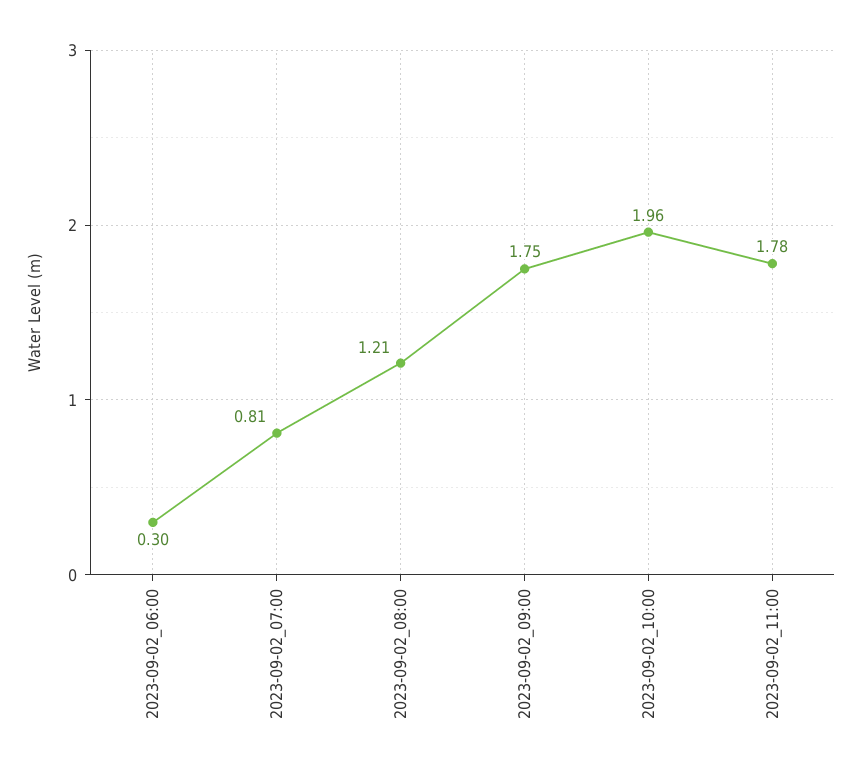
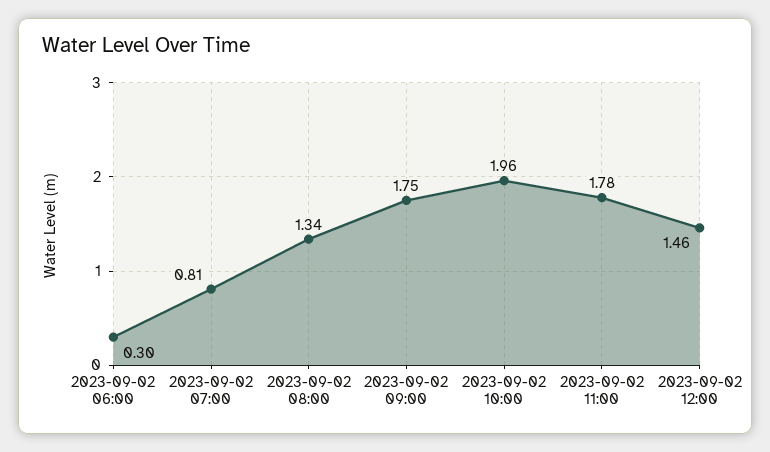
2023-09-02_08:00: 1.21 -> 1.34
2023-09-02 12:00: none -> 1.46

